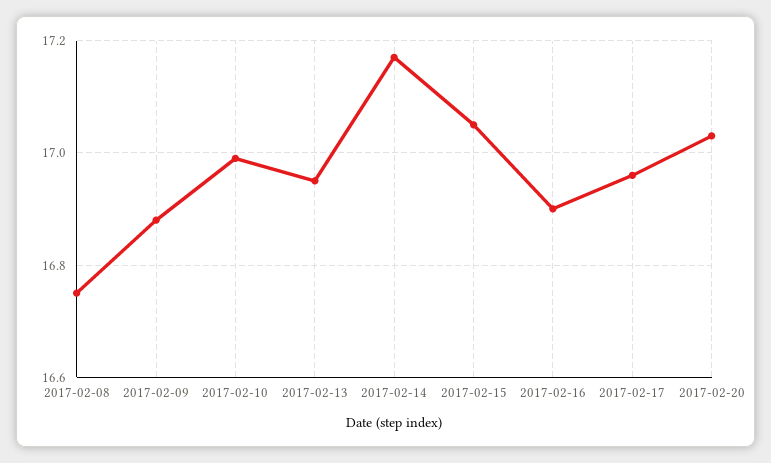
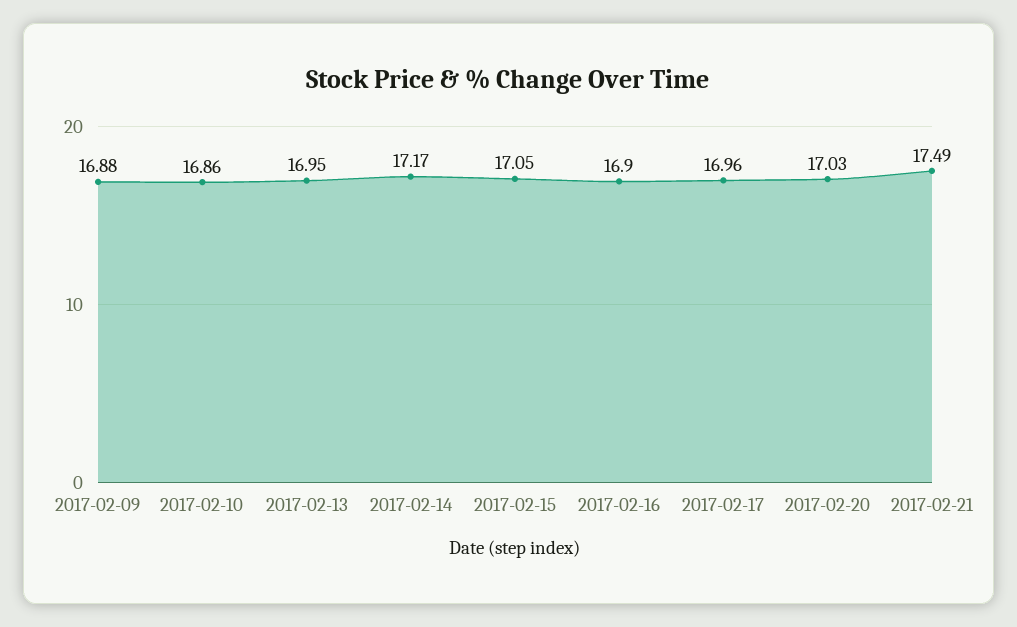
2017-02-08: 16.75 -> none
2017-02-10: 17 -> 16.86
2017-02-21: none -> 17.49

